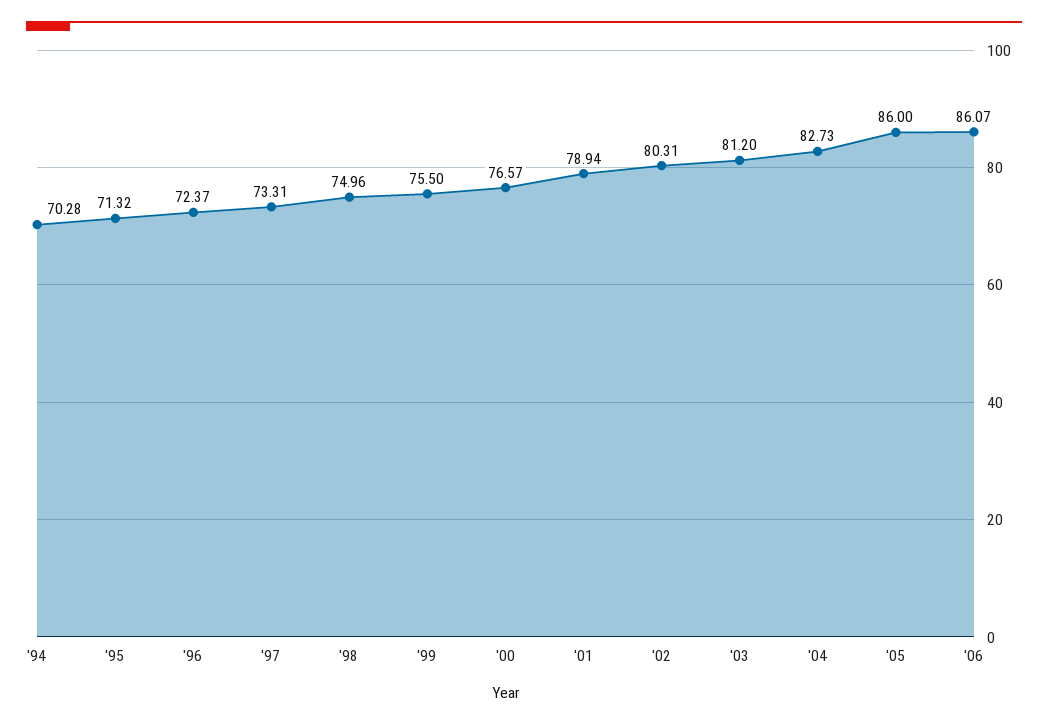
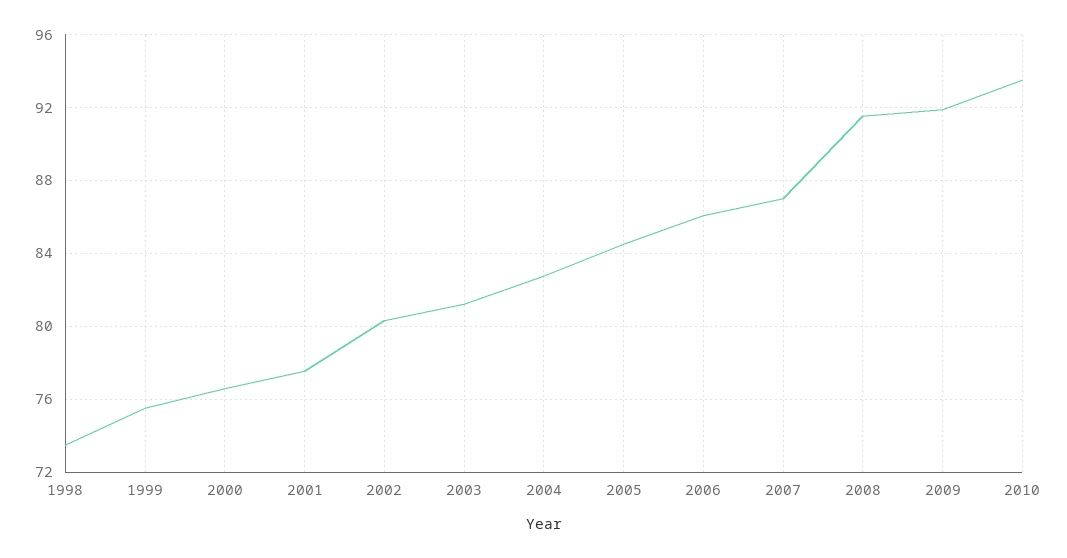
'94: 70.28 -> none
'95: 71.32 -> none
'96: 72.37 -> none
'97: 73.31 -> none
'98: 74.96 -> 73.5
'01: 78.94 -> 77.5
'05: 86 -> 84.5
2007: none -> 87
2008: none -> 91.5
2009: none -> 92
2010: none -> 93.5

